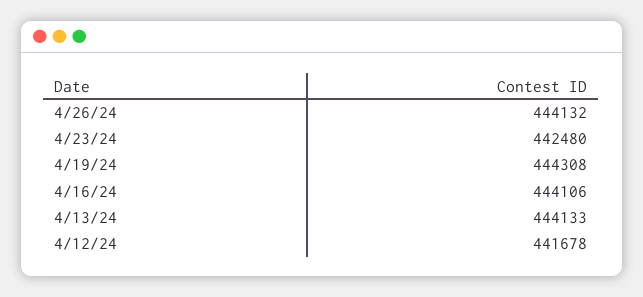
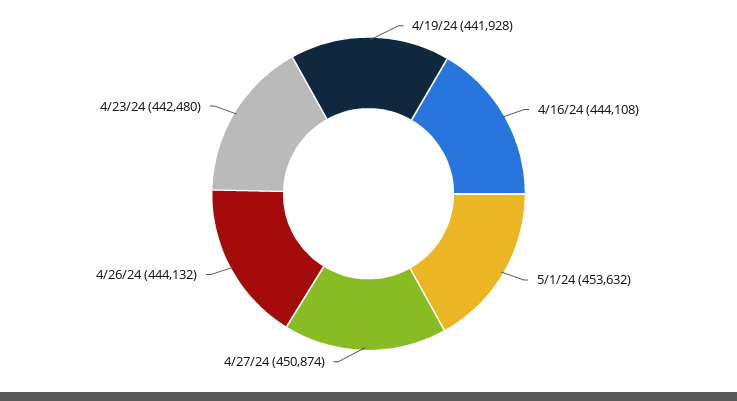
4/19/24: 444308 -> 441928
4/16/24: 444106 -> 444108
4/13/24: 444133 -> none
4/12/24: 441678 -> none
5/1/24: none -> 453632
4/27/24: none -> 450874

